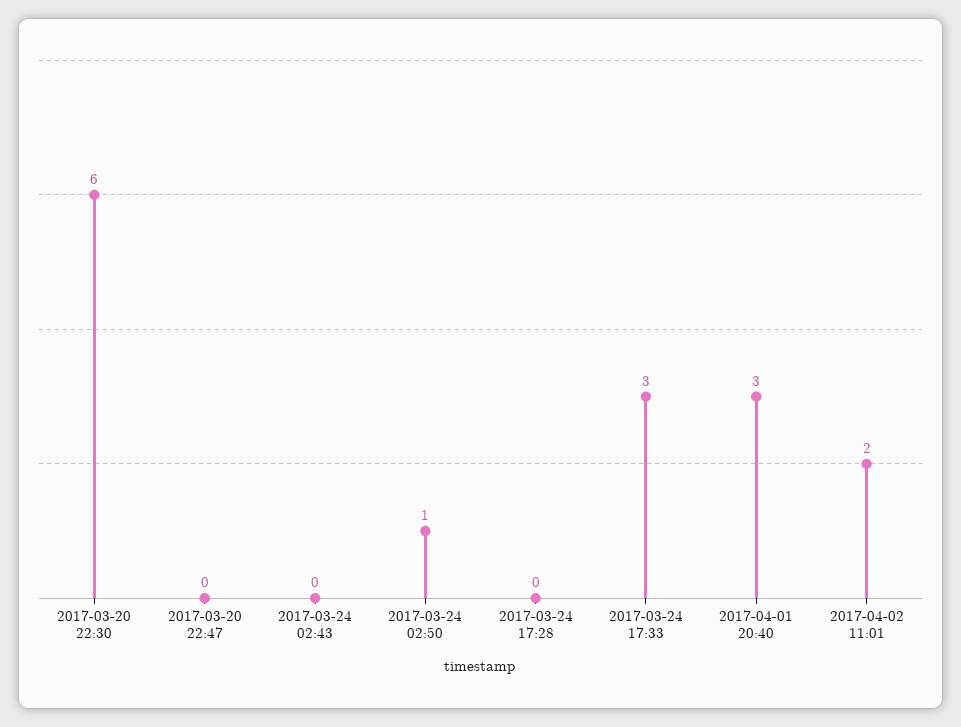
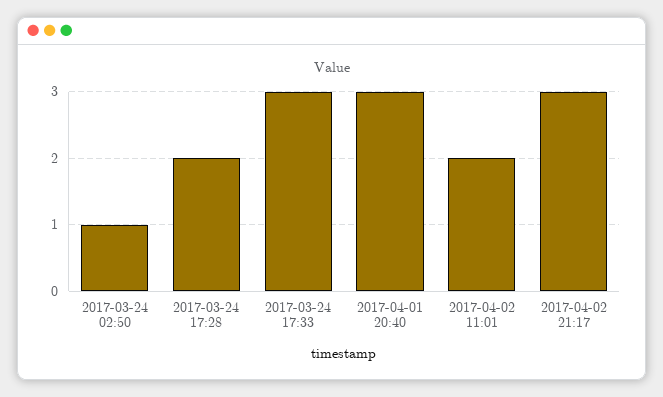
2017-03-20 22:30: 6 -> none
2017-03-20 22:47: 0 -> none
2017-03-24 02:43: 0 -> none
2017-03-24 17:28: 0 -> 2
2017-04-02 21:17: none -> 3

